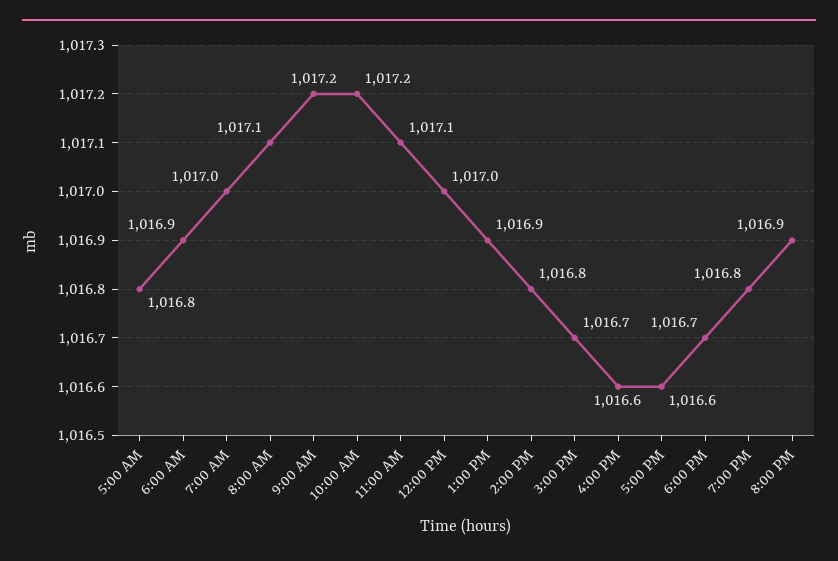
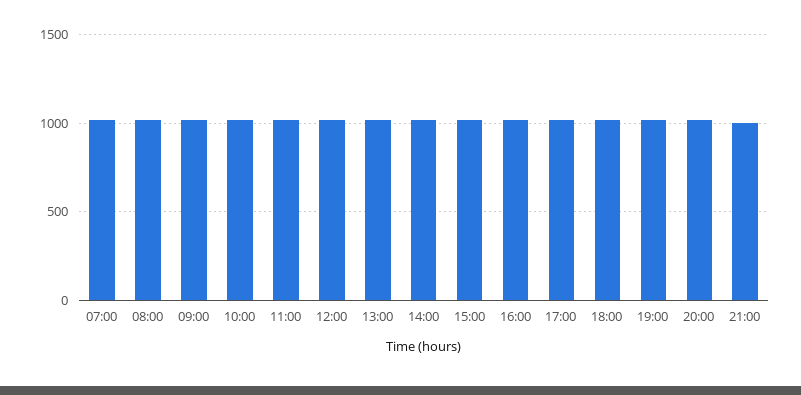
5:00 AM: 1016.8 -> none
6:00 AM: 1016.9 -> none
21:00: none -> 1000

